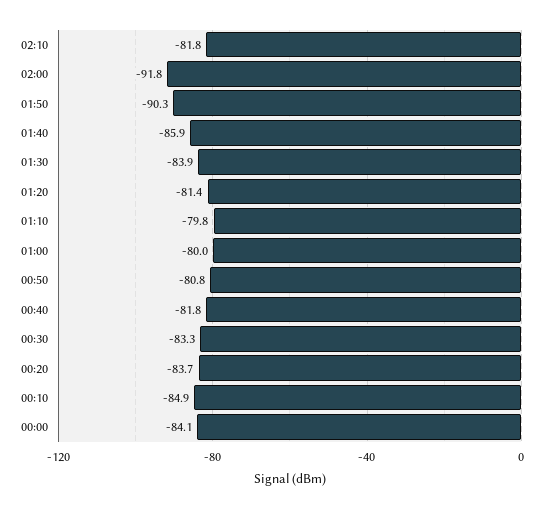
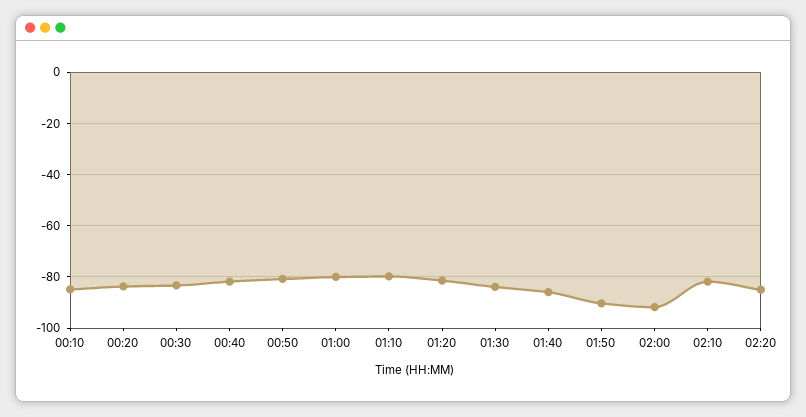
00:00: -84.1 -> none
02:20: none -> -85

